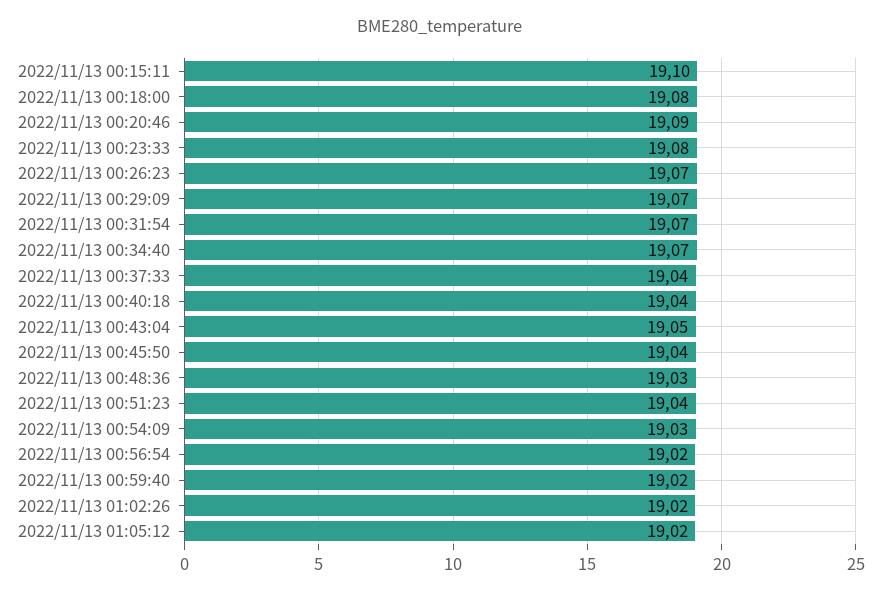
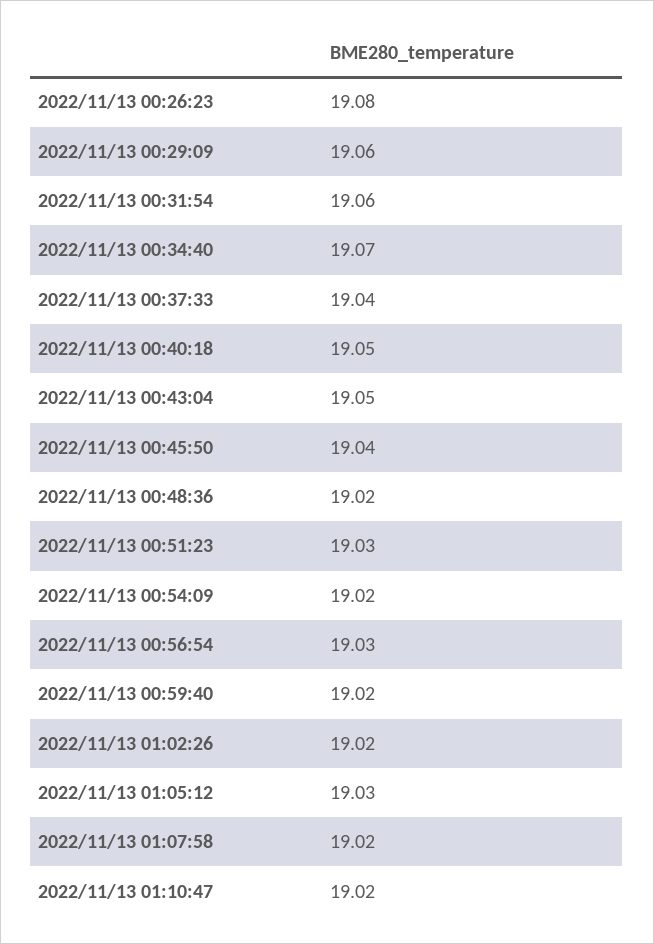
2022/11/13 00:15:11: 19.1 -> none
2022/11/13 00:18:00: 19.08 -> none
2022/11/13 00:20:46: 19.09 -> none
2022/11/13 00:23:33: 19.08 -> none
2022/11/13 00:26:23: 19.07 -> 19.08
2022/11/13 00:29:09: 19.07 -> 19.06
2022/11/13 00:31:54: 19.07 -> 19.06
2022/11/13 00:40:18: 19.04 -> 19.05
2022/11/13 00:48:36: 19.03 -> 19.02
2022/11/13 00:51:23: 19.04 -> 19.03
2022/11/13 00:54:09: 19.03 -> 19.02
2022/11/13 00:56:54: 19.02 -> 19.03
2022/11/13 01:05:12: 19.02 -> 19.03
2022/11/13 01:07:58: none -> 19.02
2022/11/13 01:10:47: none -> 19.02

